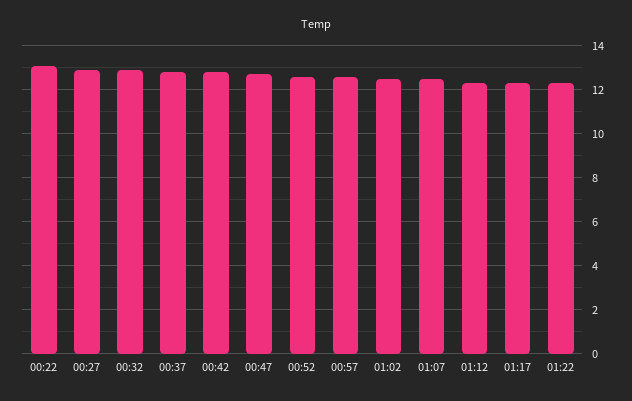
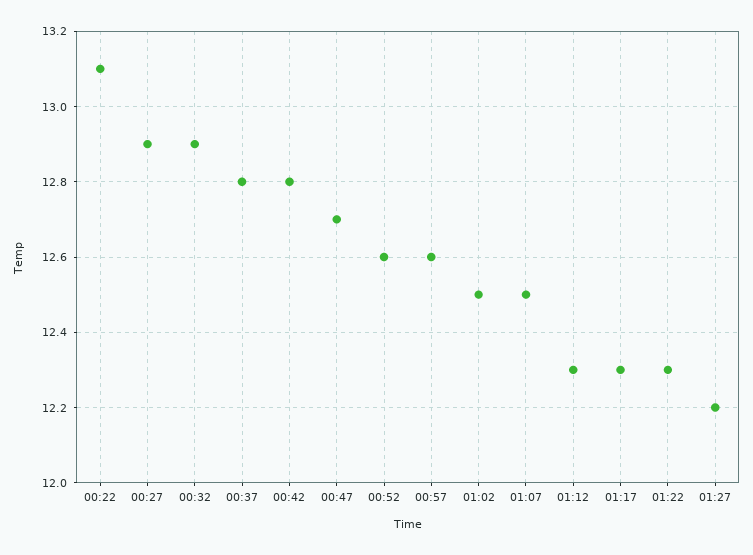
01:27: none -> 12.2

